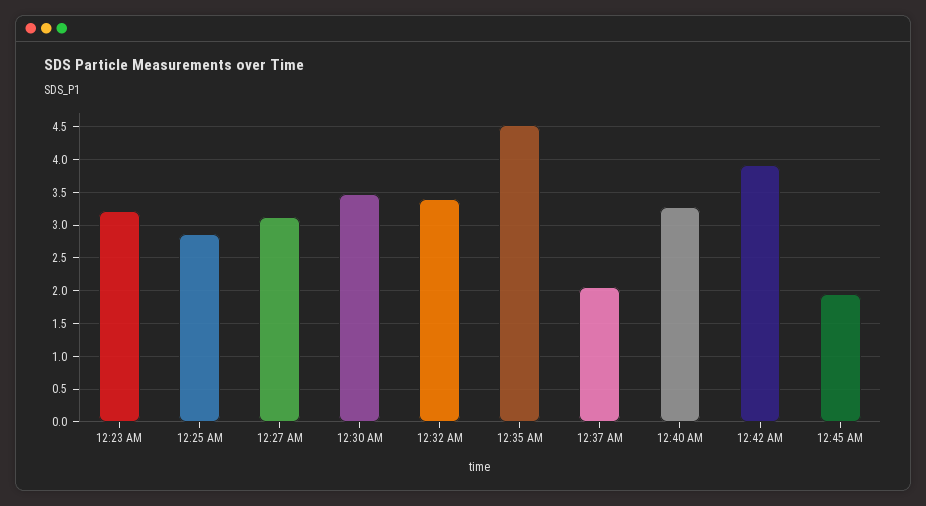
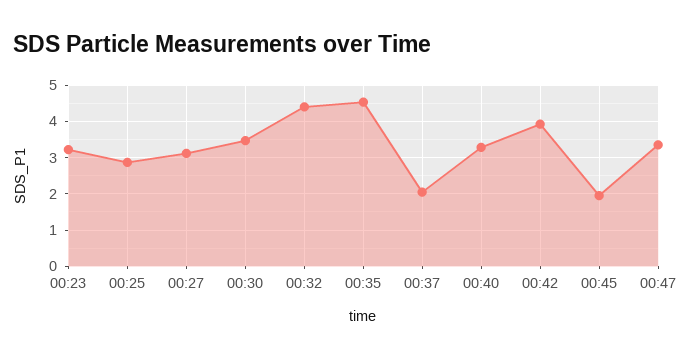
12:32 AM: 3.4 -> 4.4
00:47: none -> 3.4

